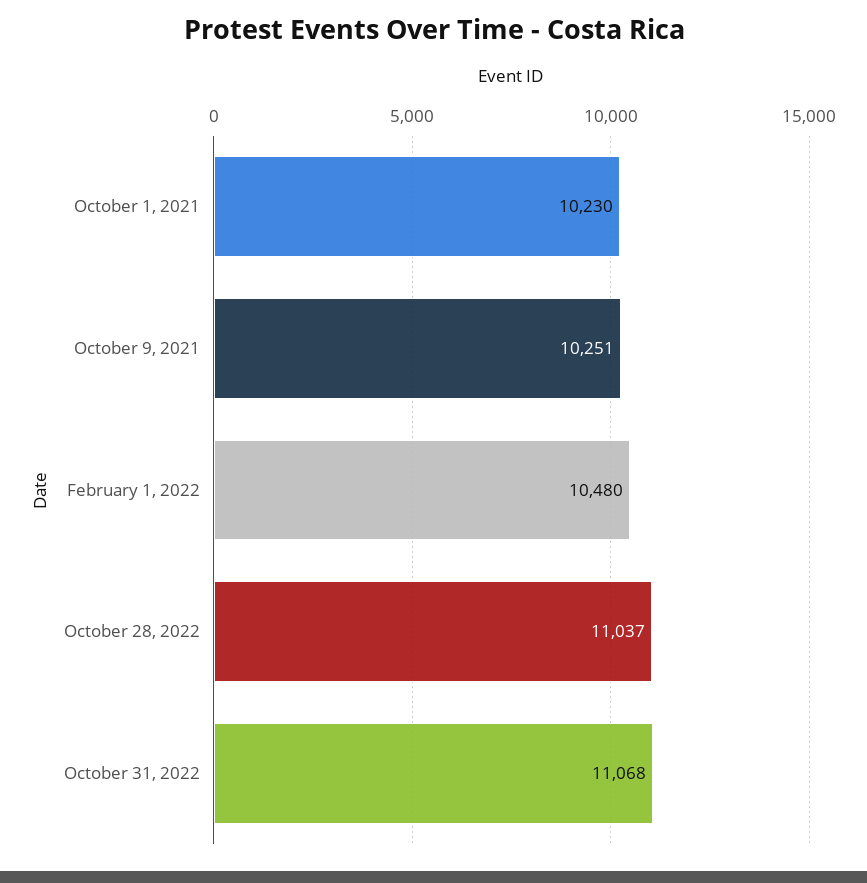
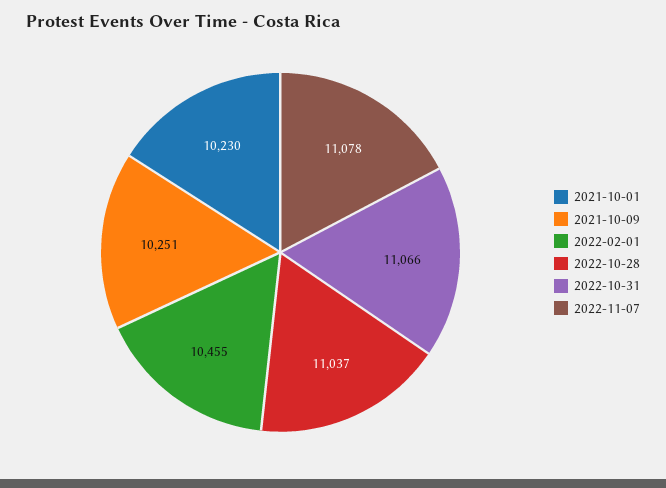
February 1, 2022: 10480 -> 10455
October 31, 2022: 11068 -> 11066
2022-11-07: none -> 11078

